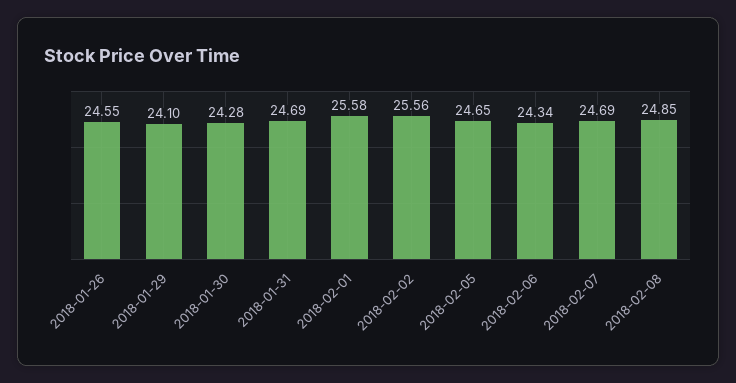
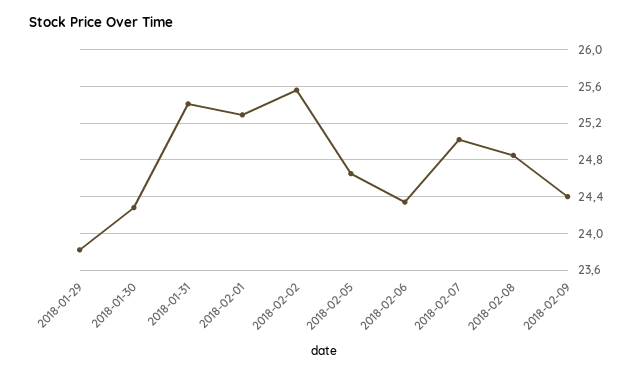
2018-01-26: 24.55 -> none
2018-01-29: 24.1 -> 23.8
2018-01-31: 24.69 -> 25.4
2018-02-01: 25.58 -> 25.3
2018-02-07: 24.69 -> 25
2018-02-09: none -> 24.4

